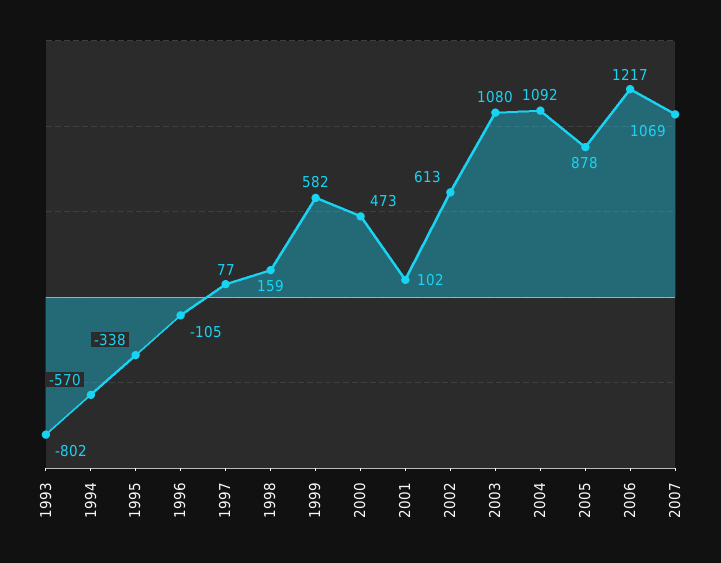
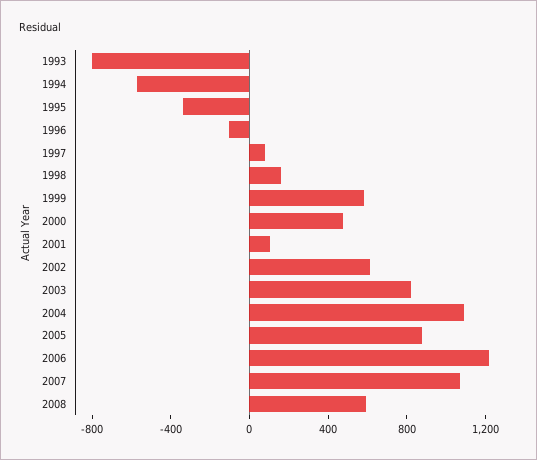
2003: 1080 -> 800
2008: none -> 600

